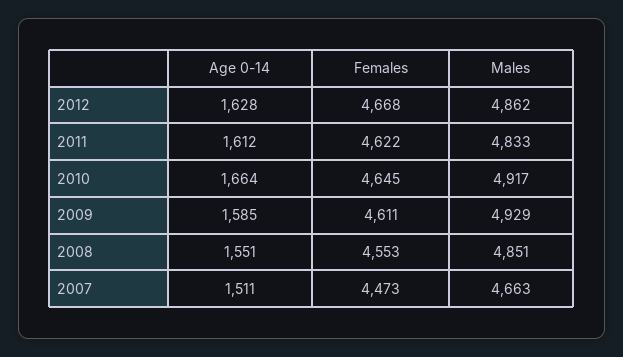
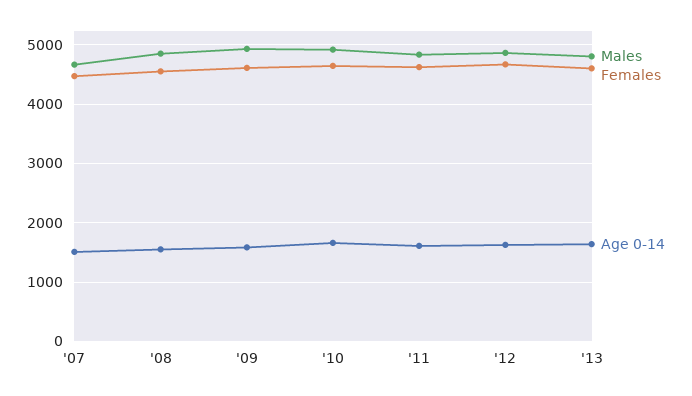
Males, '13: none -> 4800
Females, '13: none -> 4600
Age 0-14, '13: none -> 1600

